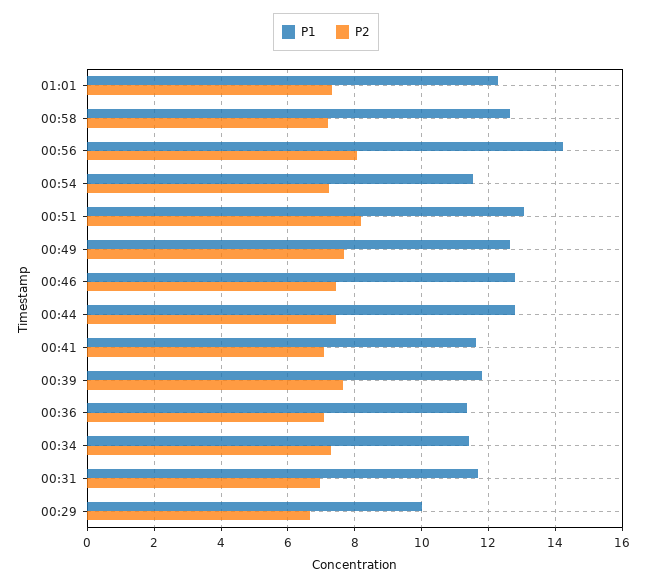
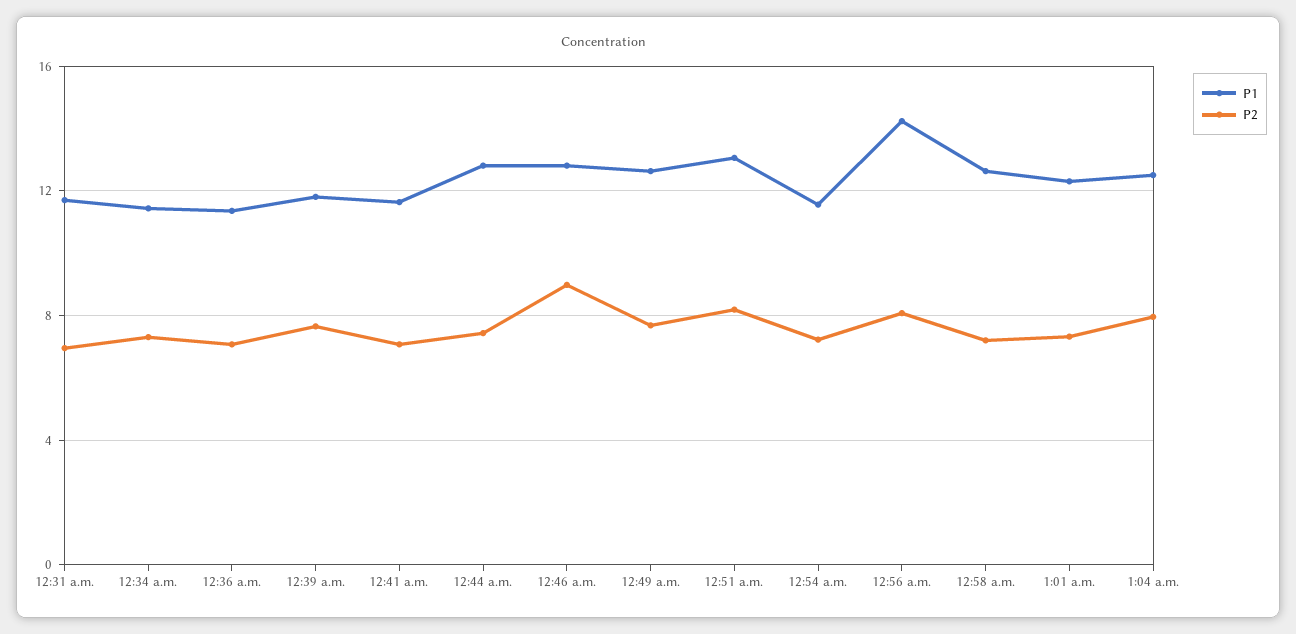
P2, 00:46: 7.4 -> 9
P1, 00:29: 10 -> none
P2, 00:29: 6.6 -> none
P1, 1:04 a.m.: none -> 12.5
P2, 1:04 a.m.: none -> 8

